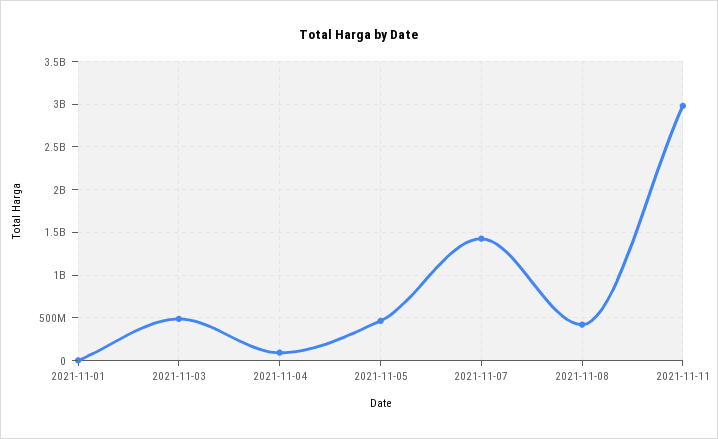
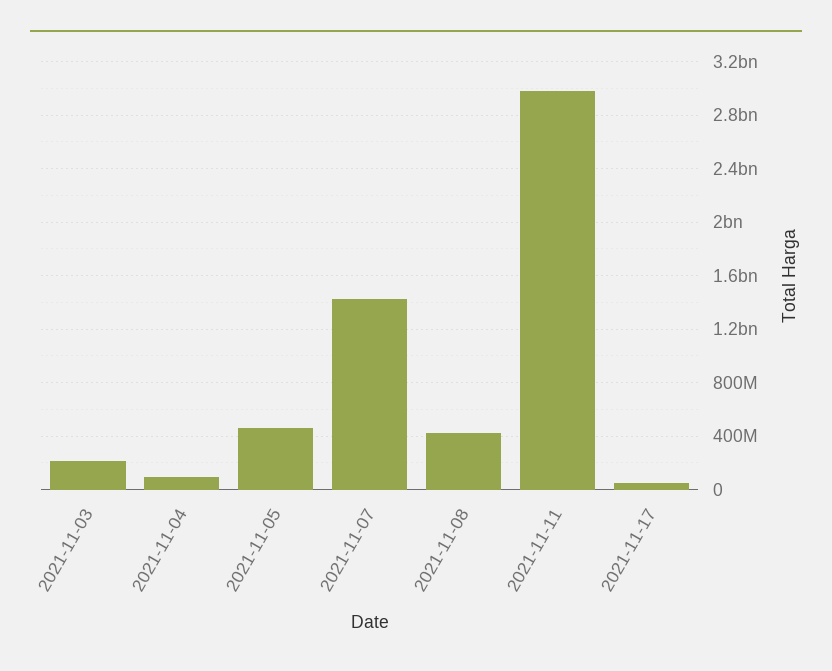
2021-11-01: 0 -> none
2021-11-03: 500000000 -> 200000000
2021-11-17: none -> 50000000

